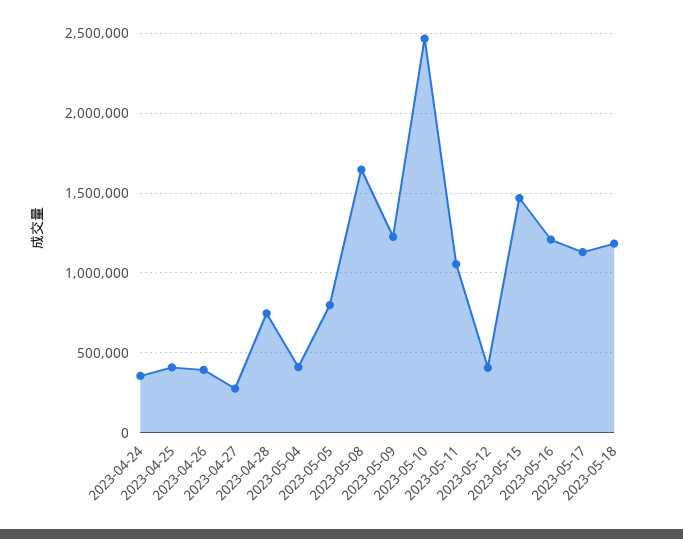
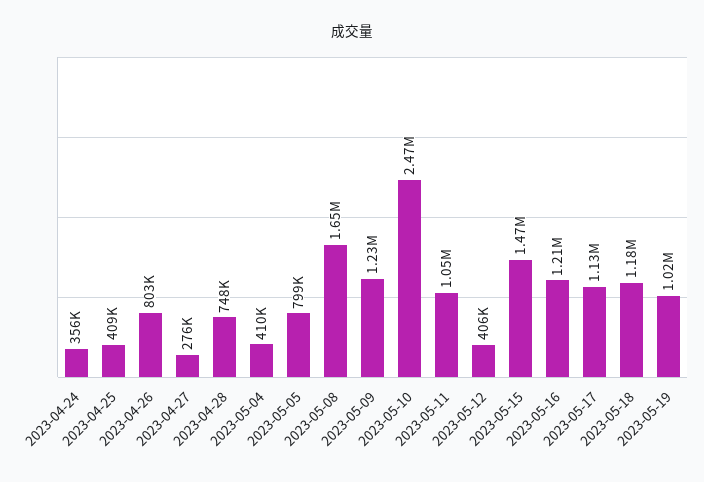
2023-04-26: 400000 -> 803000
2023-05-19: none -> 1020000

